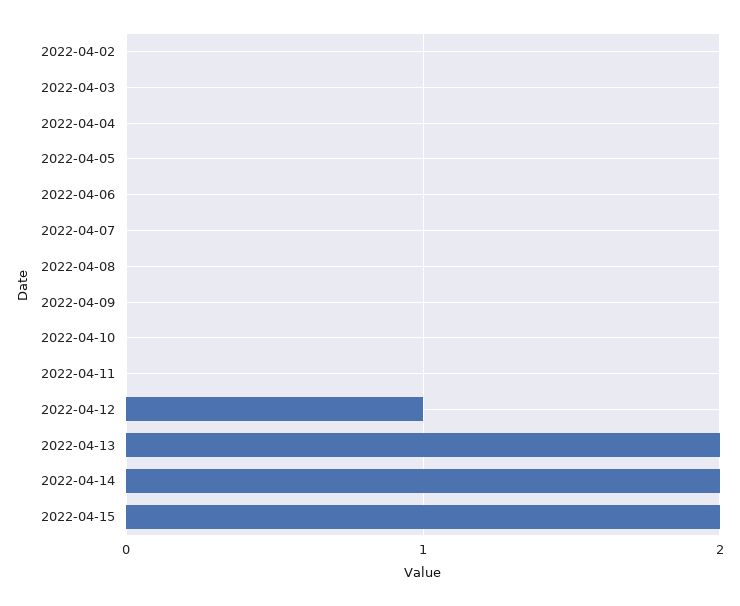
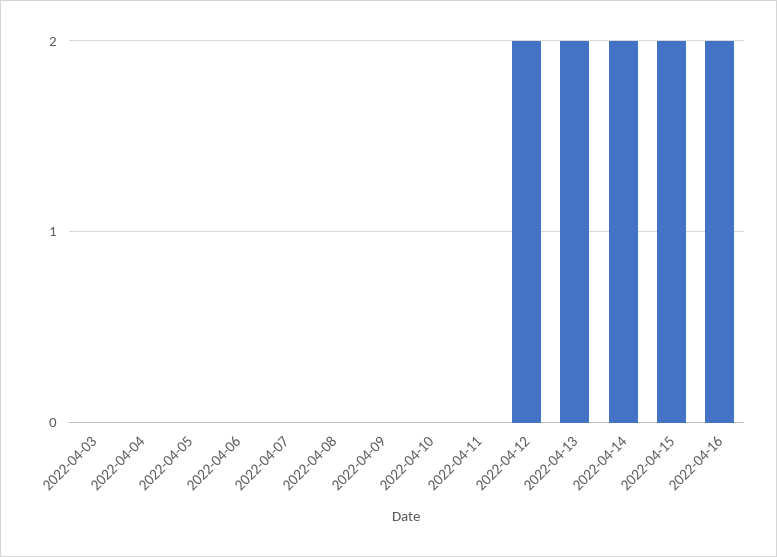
2022-04-02: 0 -> none
2022-04-12: 1 -> 2
2022-04-16: none -> 2

